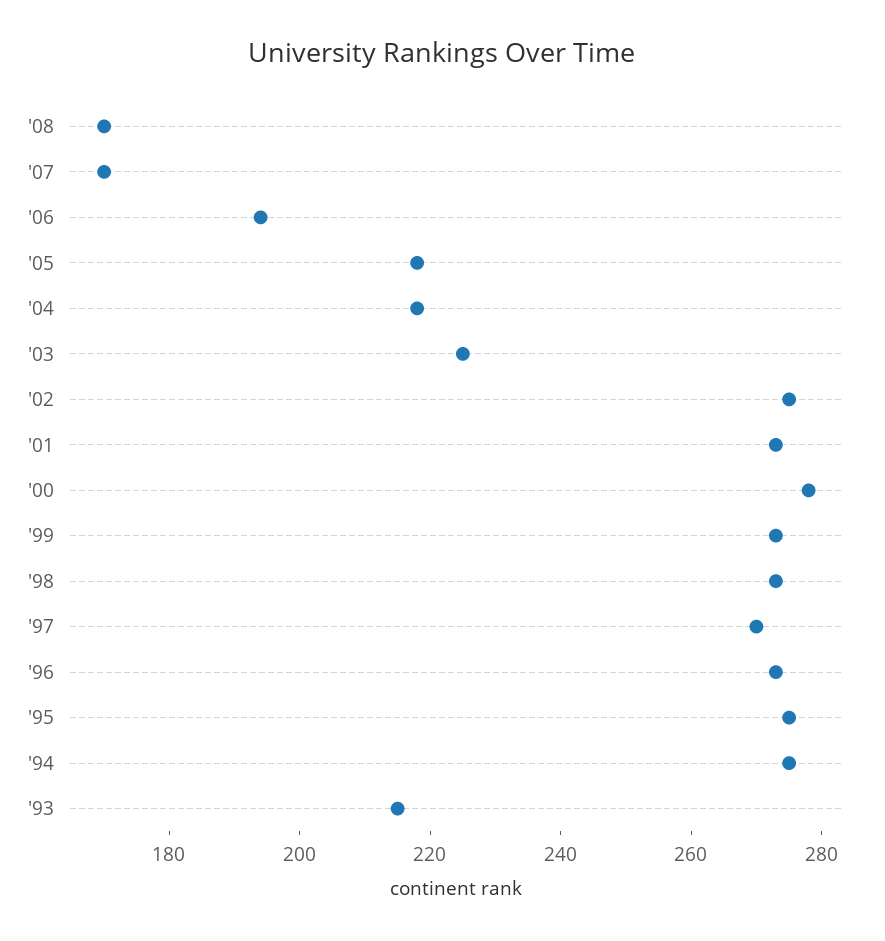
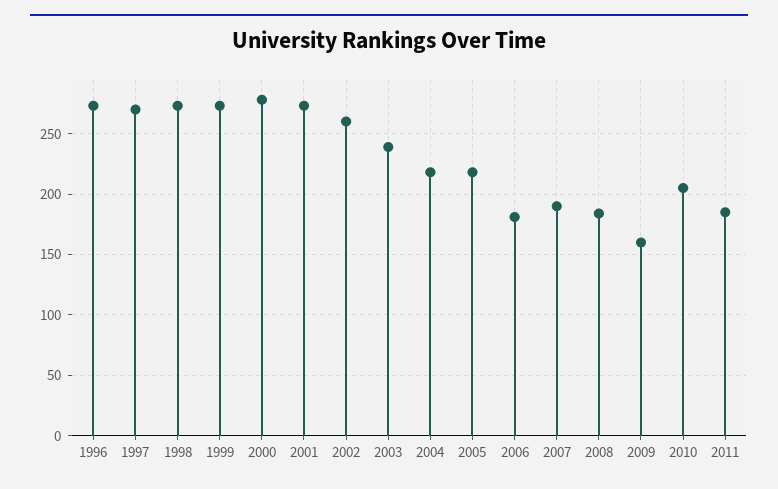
'08: 170 -> 185
'07: 170 -> 190
'06: 195 -> 180
'03: 225 -> 240
'02: 275 -> 260
'95: 275 -> none
'94: 275 -> none
'93: 215 -> none
2009: none -> 160
2010: none -> 205
2011: none -> 185

